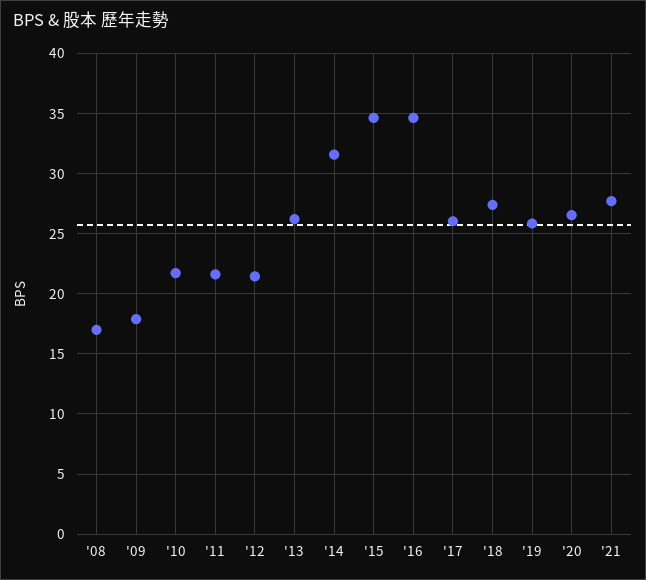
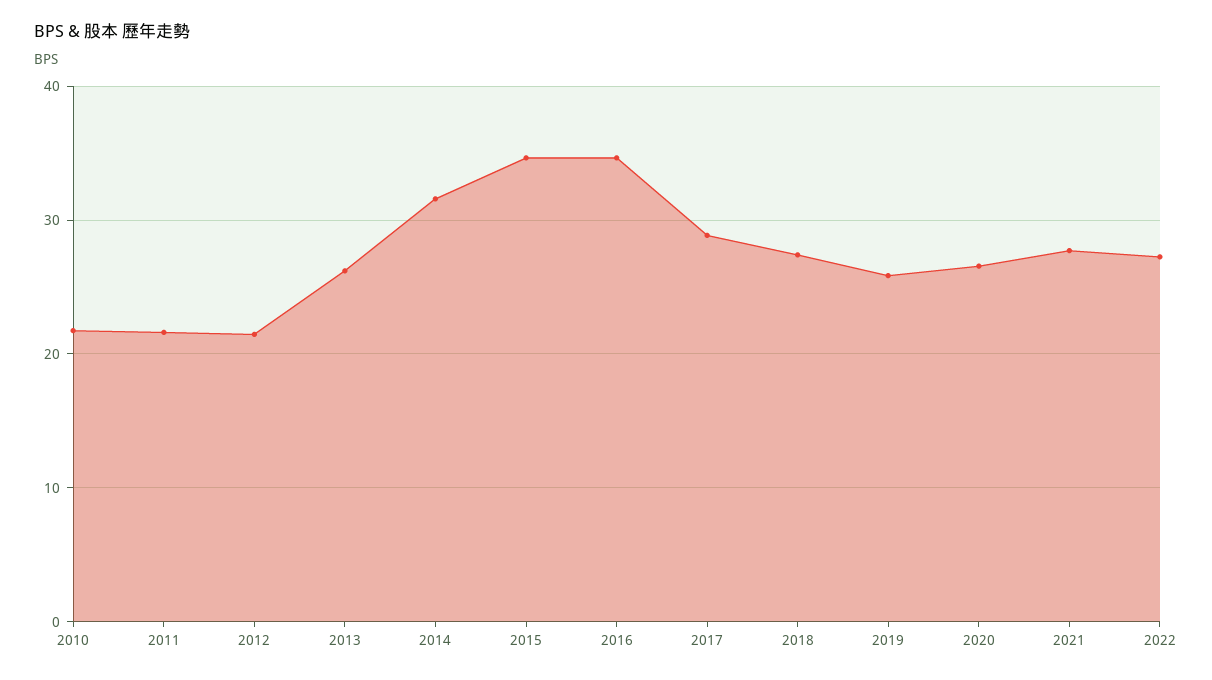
'08: 17 -> none
'09: 18 -> none
'17: 26 -> 29
2022: none -> 27

